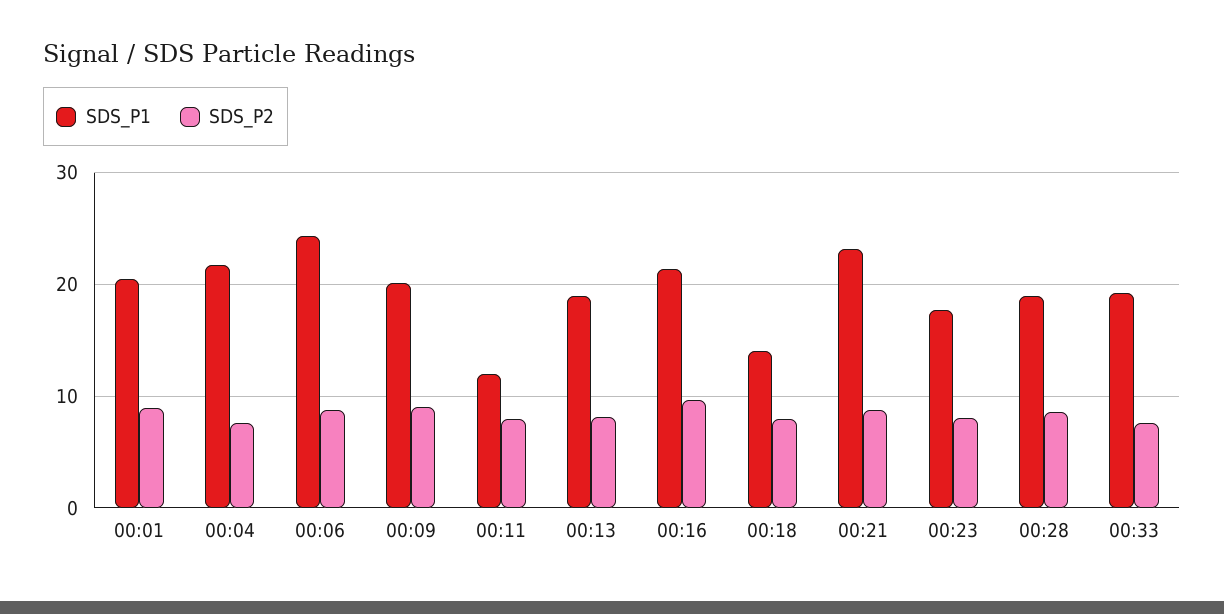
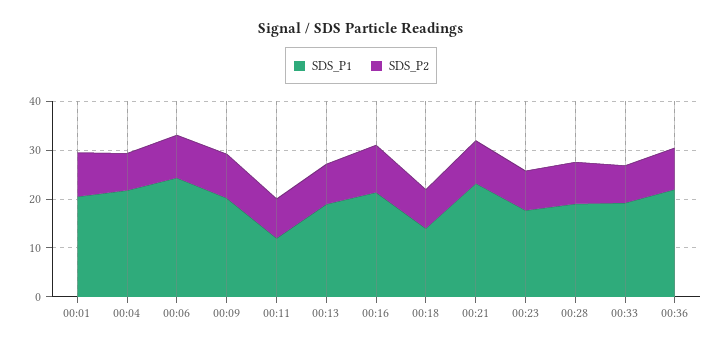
SDS_P1, 00:36: none -> 22
SDS_P2, 00:36: none -> 8

